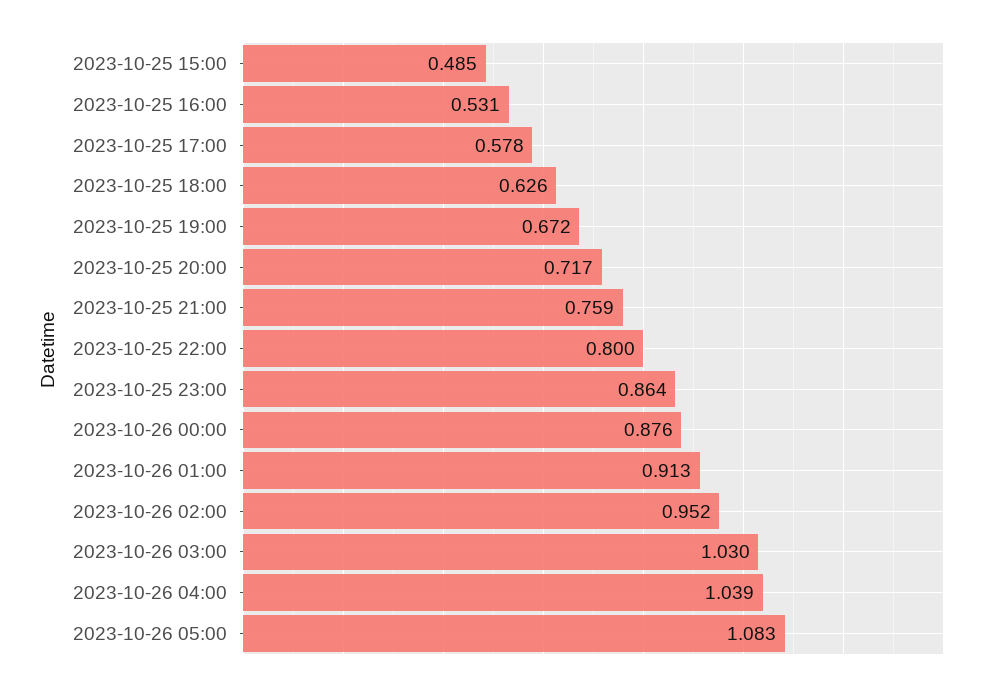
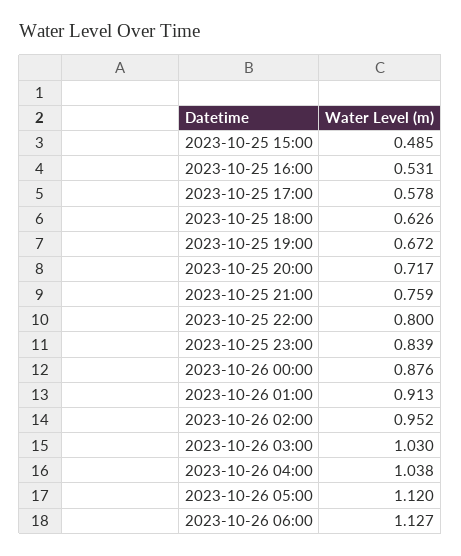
2023-10-25 23:00: 0.864 -> 0.839
2023-10-26 04:00: 1.039 -> 1.038
2023-10-26 05:00: 1.083 -> 1.12
2023-10-26 06:00: none -> 1.127

